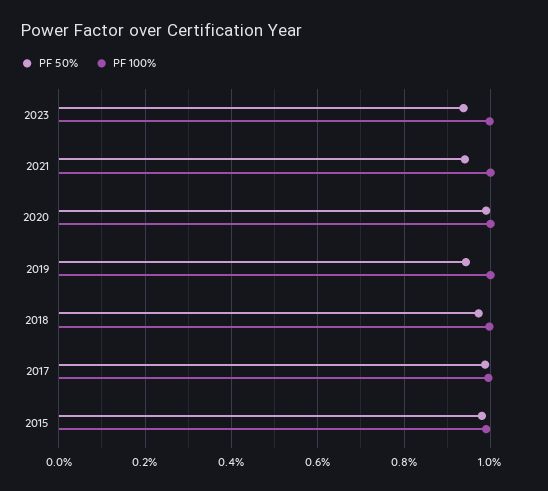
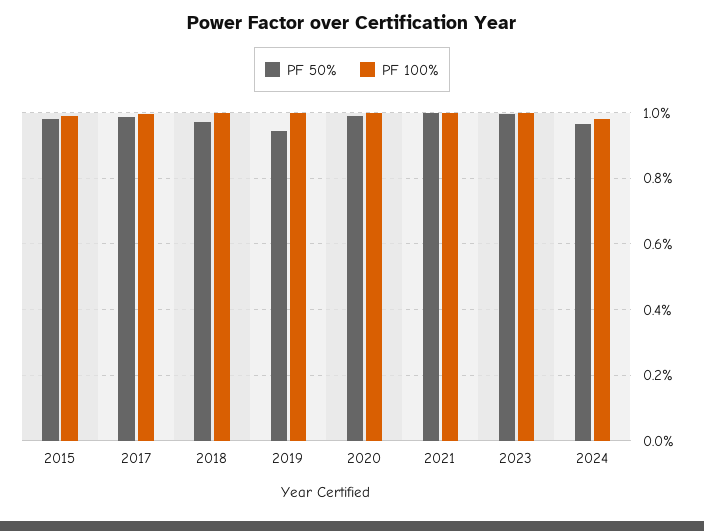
PF 50%, 2023: 0.94 -> 1
PF 50%, 2021: 0.94 -> 1
PF 50%, 2024: none -> 0.96
PF 100%, 2024: none -> 0.98

